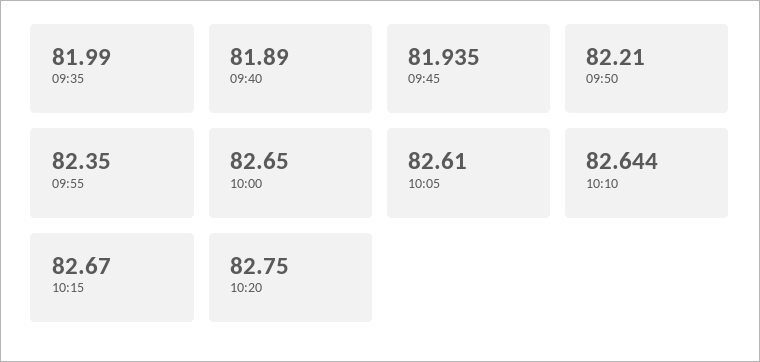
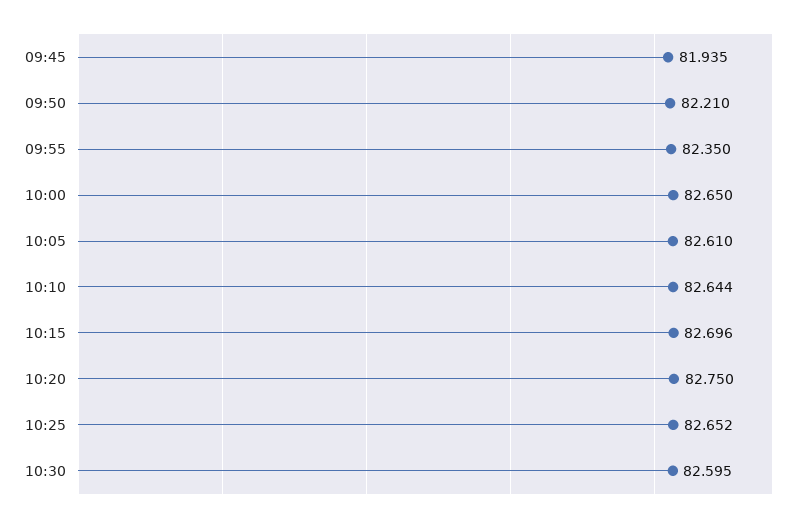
09:35: 81.99 -> none
09:40: 81.89 -> none
10:15: 82.67 -> 82.696
10:25: none -> 82.652
10:30: none -> 82.595

